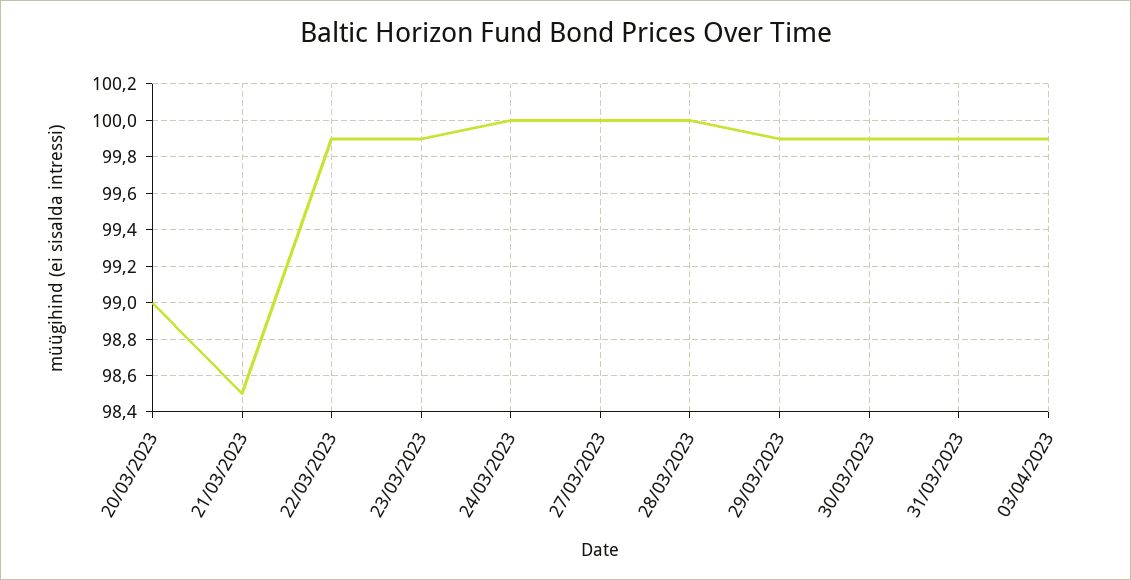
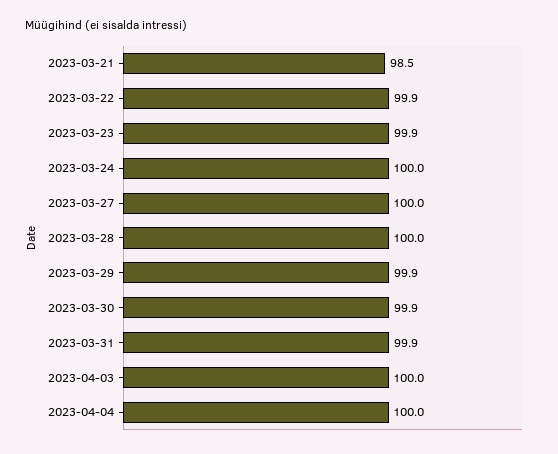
20/03/2023: 99 -> none
03/04/2023: 99.9 -> 100
2023-04-04: none -> 100

